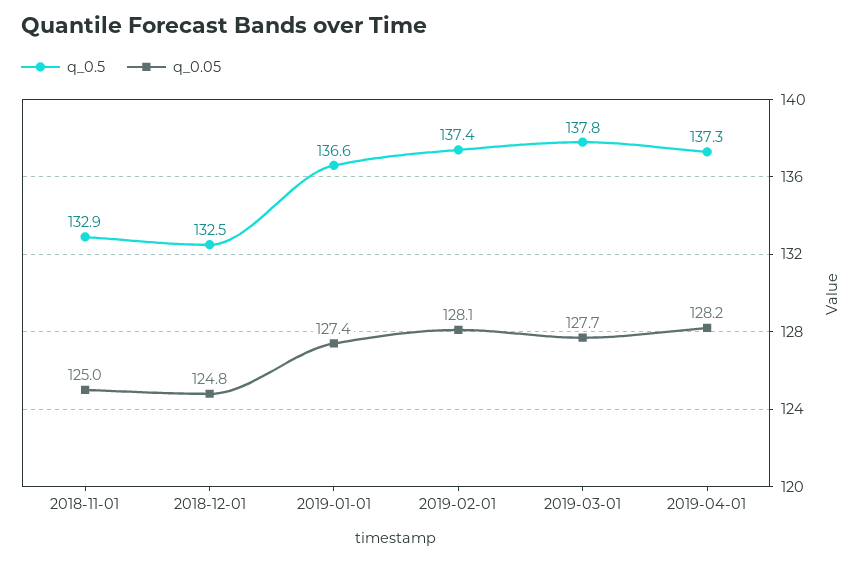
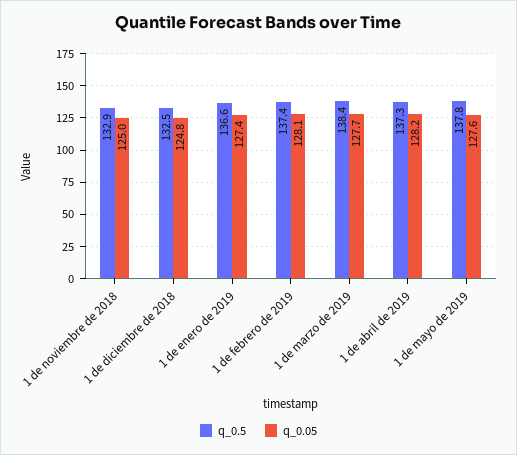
q_0.5, 2019-03-01: 137.8 -> 138.4
q_0.5, 1 de mayo de 2019: none -> 137.8
q_0.05, 1 de mayo de 2019: none -> 127.6

